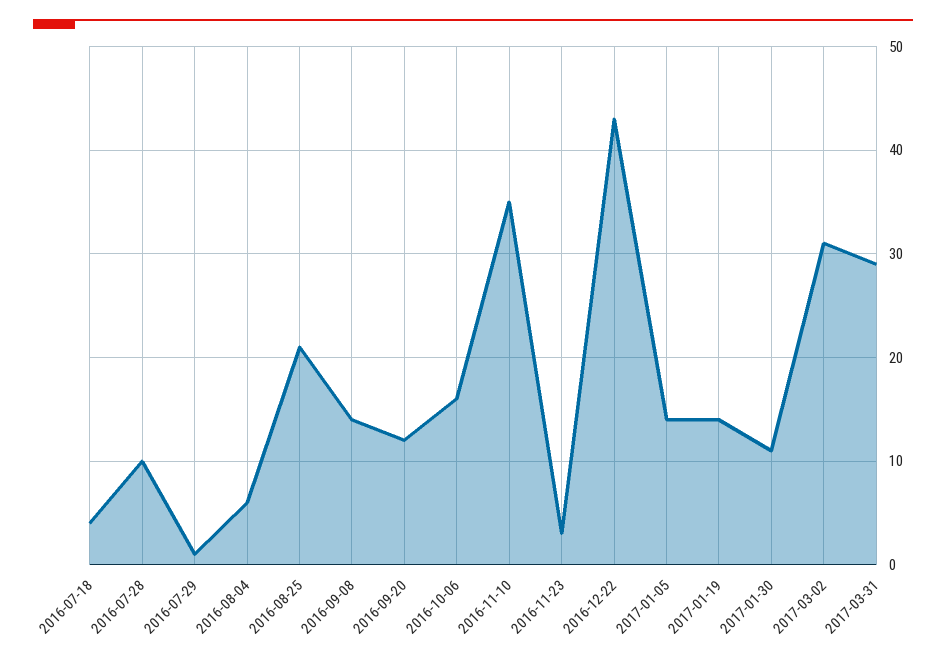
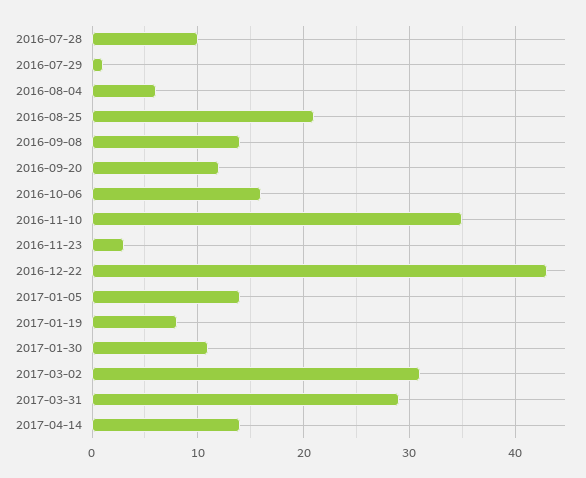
2016-07-18: 4 -> none
2017-01-19: 14 -> 8
2017-04-14: none -> 14

